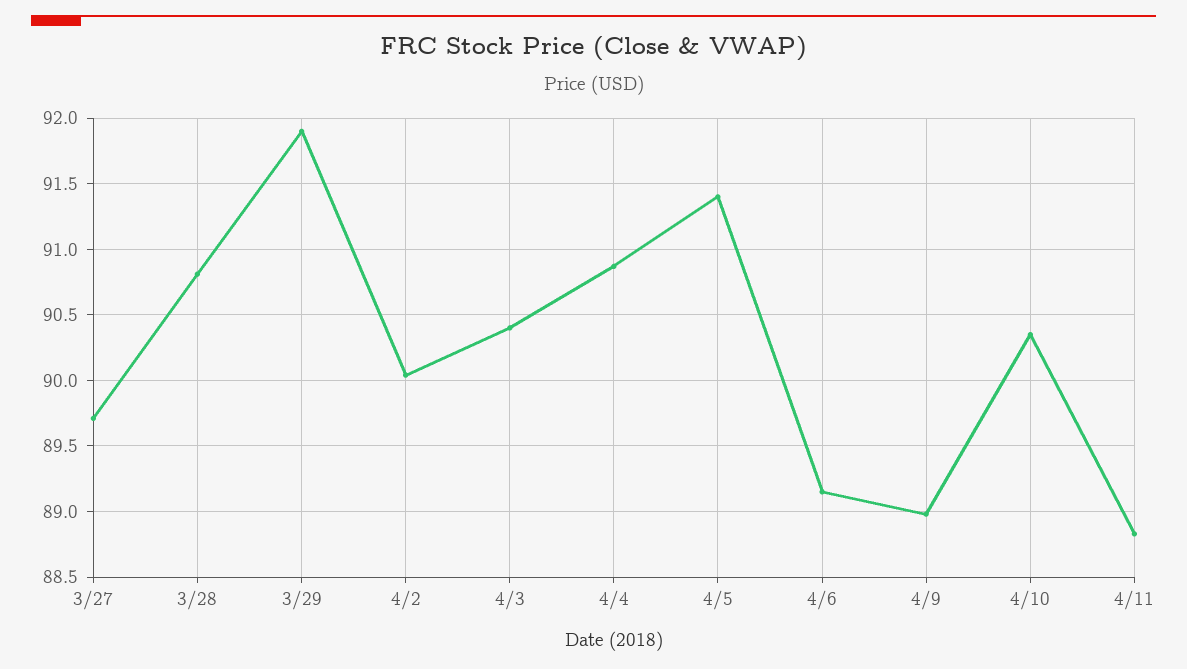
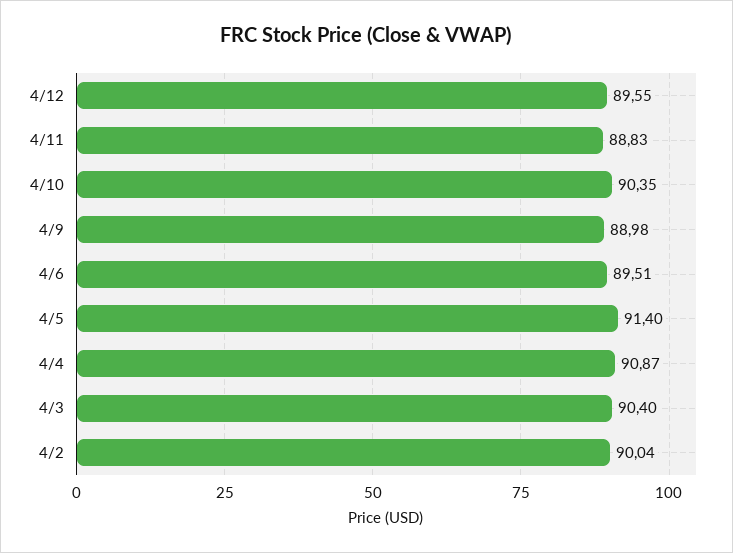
3/27: 89.7 -> none
3/28: 90.8 -> none
3/29: 91.9 -> none
4/6: 89.15 -> 89.51
4/12: none -> 89.55

